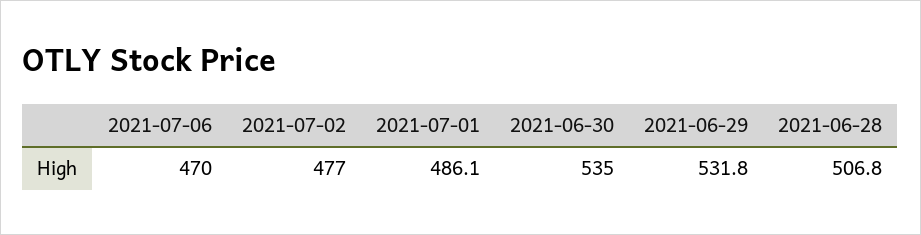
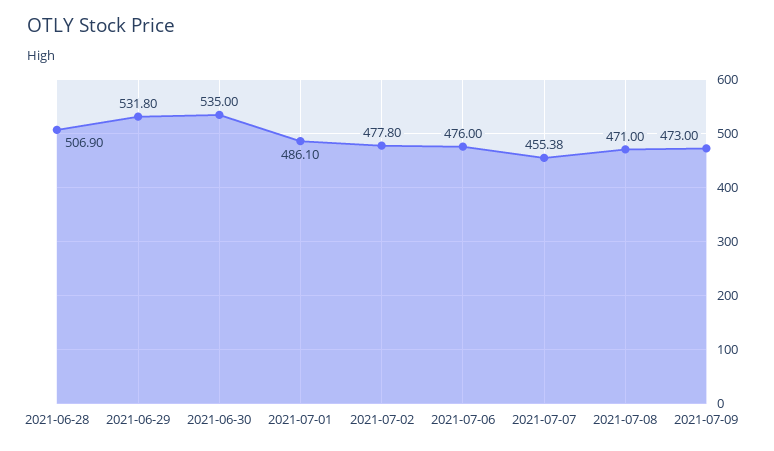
2021-07-06: 470 -> 476
2021-07-02: 477 -> 477.8
2021-06-28: 506.8 -> 506.9
2021-07-07: none -> 455.38
2021-07-08: none -> 471
2021-07-09: none -> 473

